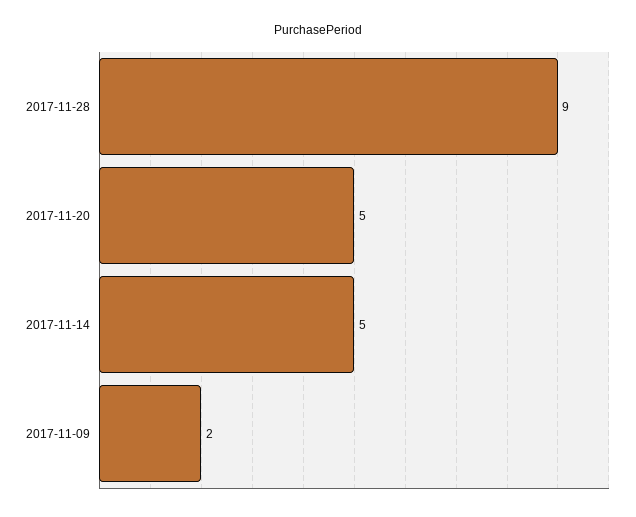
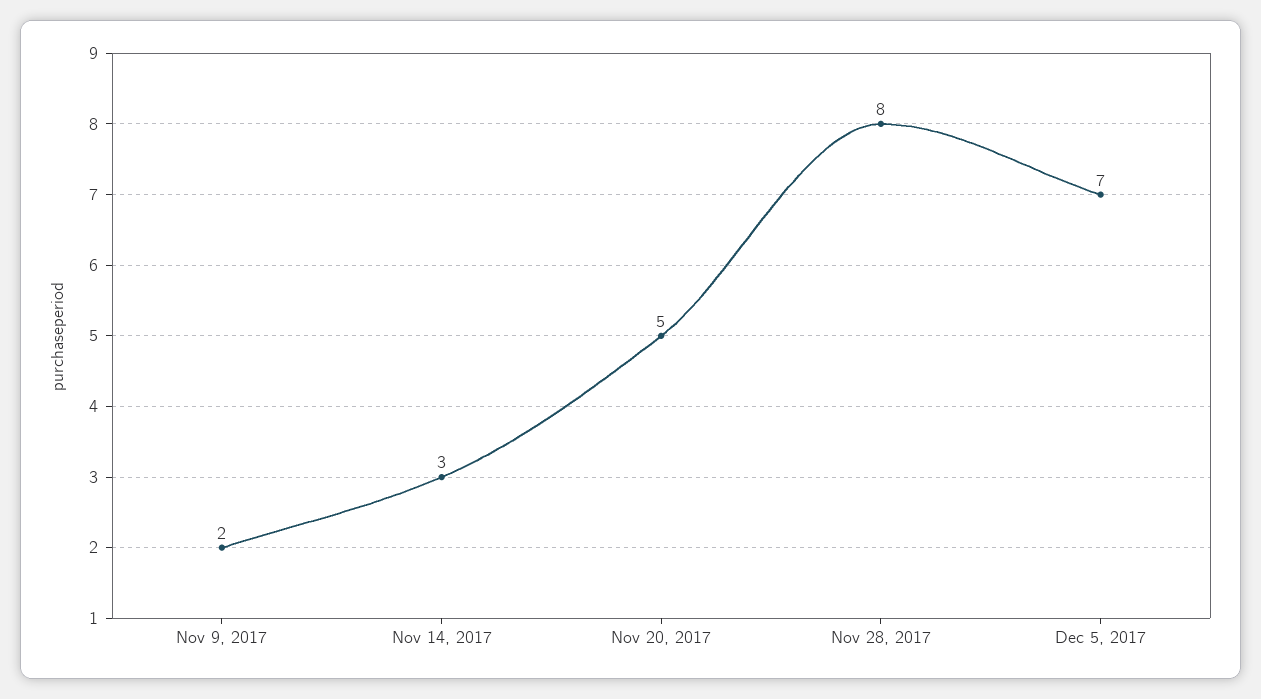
2017-11-28: 9 -> 8
2017-11-14: 5 -> 3
Dec 5, 2017: none -> 7

